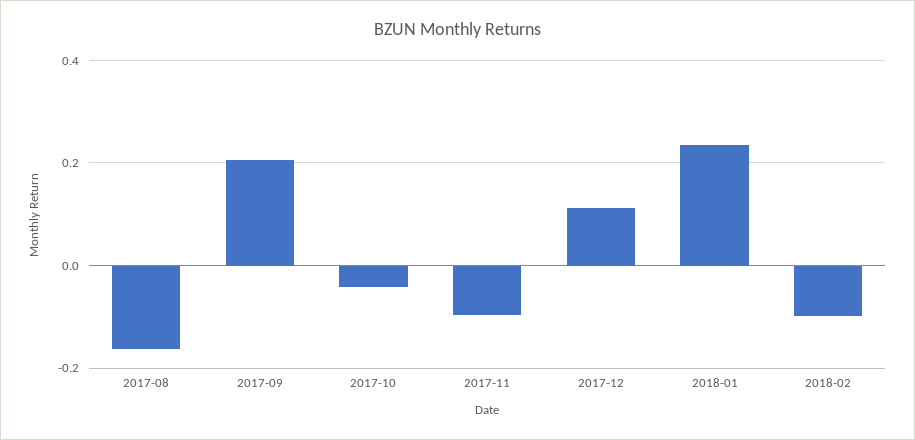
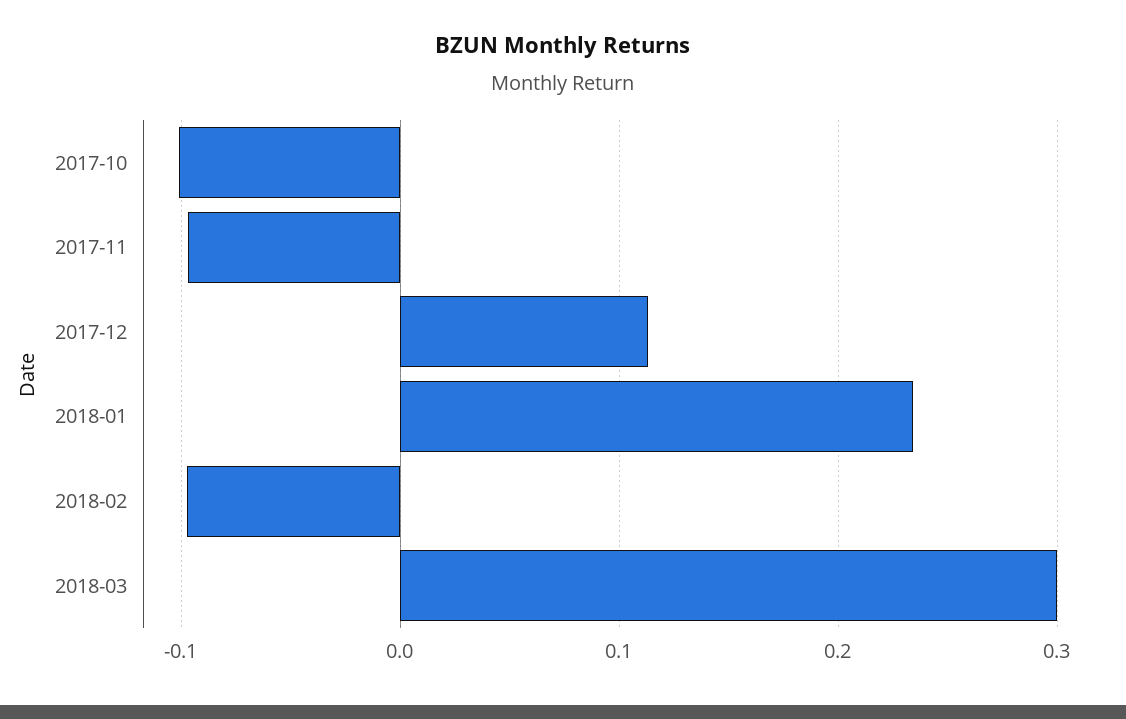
2017-08: -0.16 -> none
2017-09: 0.2 -> none
2017-10: -0.04 -> -0.1
2018-03: none -> 0.3

